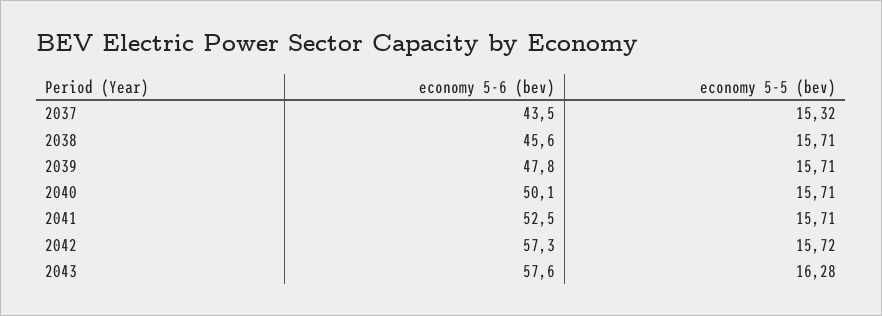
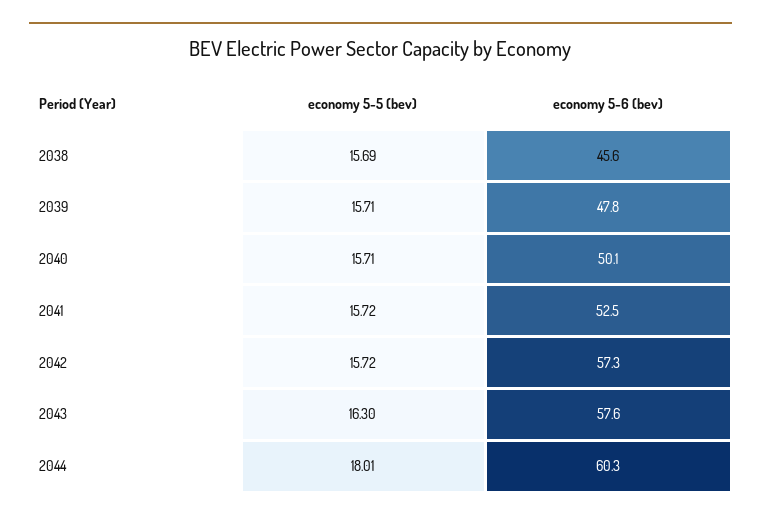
economy 5-6 (bev), 2037: 43.5 -> none
economy 5-5 (bev), 2037: 15.32 -> none
economy 5-5 (bev), 2038: 15.71 -> 15.69
economy 5-5 (bev), 2041: 15.71 -> 15.72
economy 5-5 (bev), 2043: 16.28 -> 16.3
economy 5-5 (bev), 2044: none -> 18.01
economy 5-6 (bev), 2044: none -> 60.3

